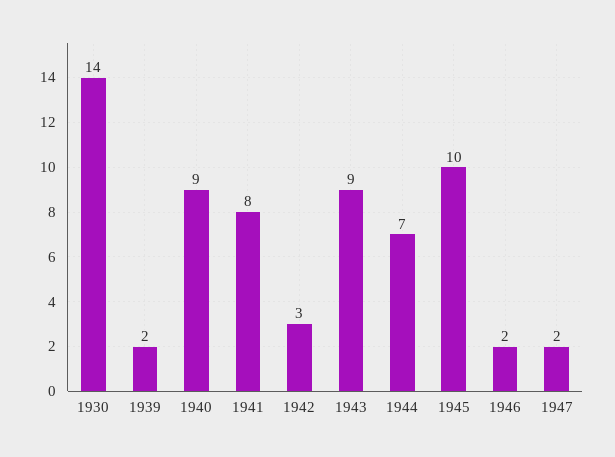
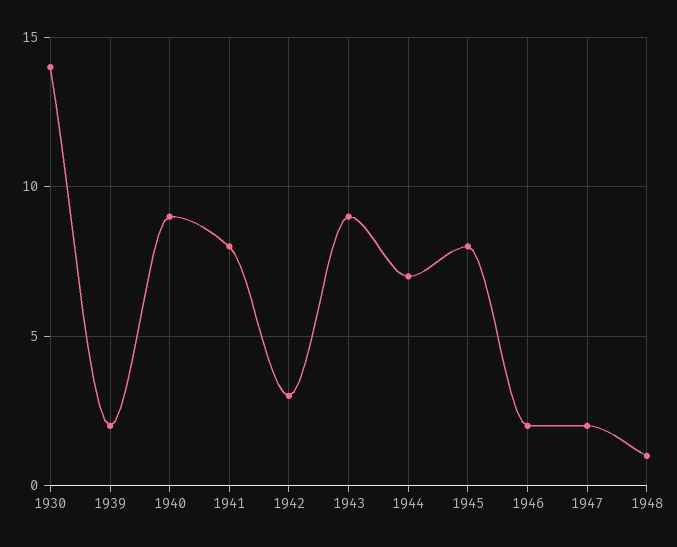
1945: 10 -> 8
1948: none -> 1

